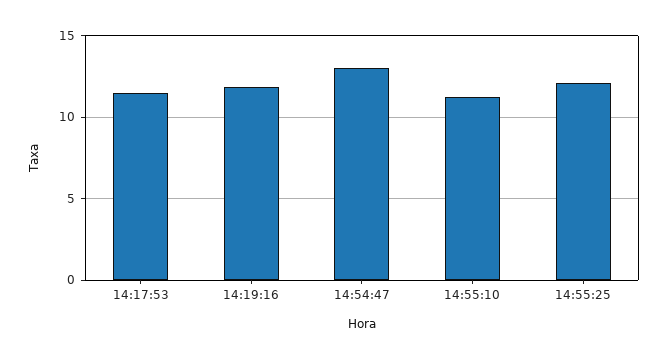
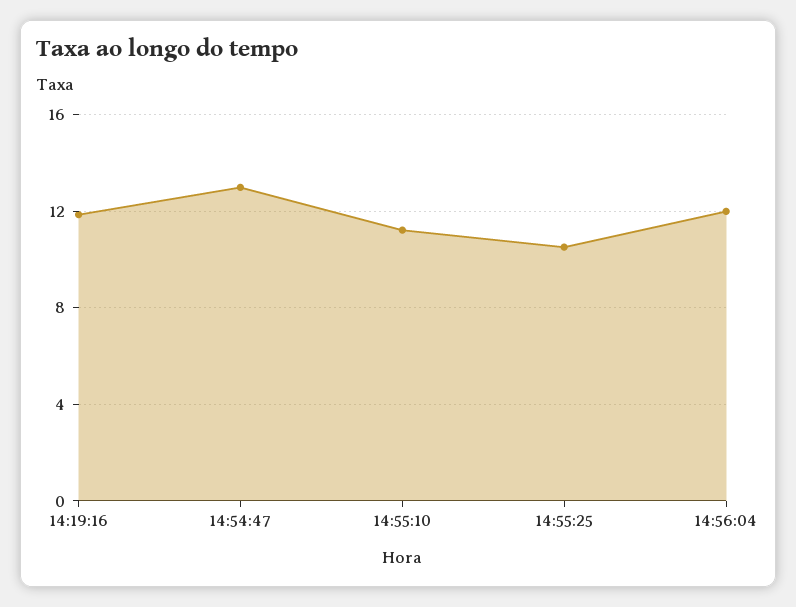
14:17:53: 11.5 -> none
14:55:25: 12 -> 10.5
14:56:04: none -> 12

